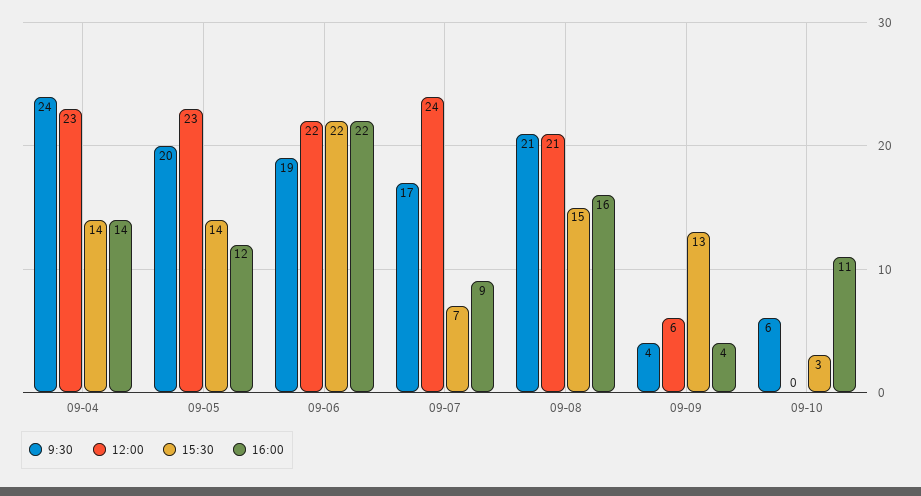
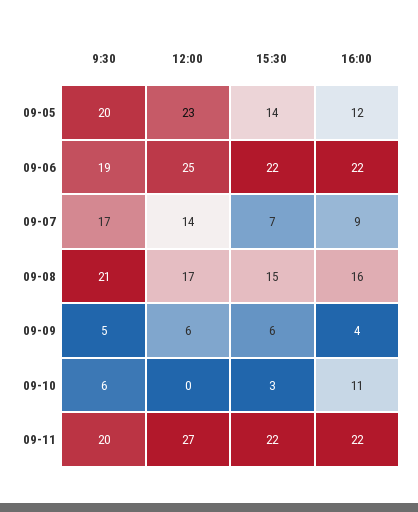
9:30, 09-04: 24 -> none
12:00, 09-04: 23 -> none
15:30, 09-04: 14 -> none
16:00, 09-04: 14 -> none
12:00, 09-06: 22 -> 25
12:00, 09-07: 24 -> 14
12:00, 09-08: 21 -> 17
9:30, 09-09: 4 -> 5
15:30, 09-09: 13 -> 6
9:30, 09-11: none -> 20
12:00, 09-11: none -> 27
15:30, 09-11: none -> 22
16:00, 09-11: none -> 22

